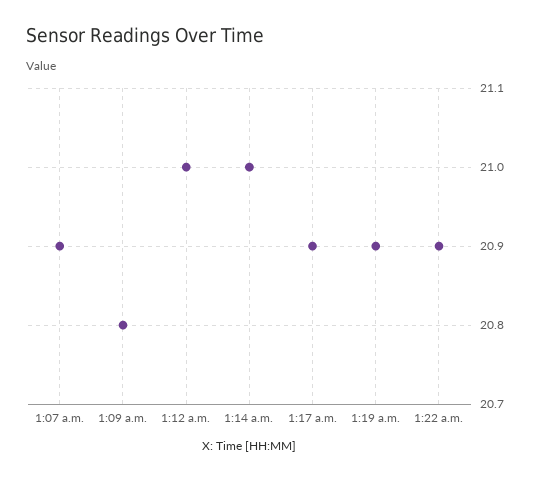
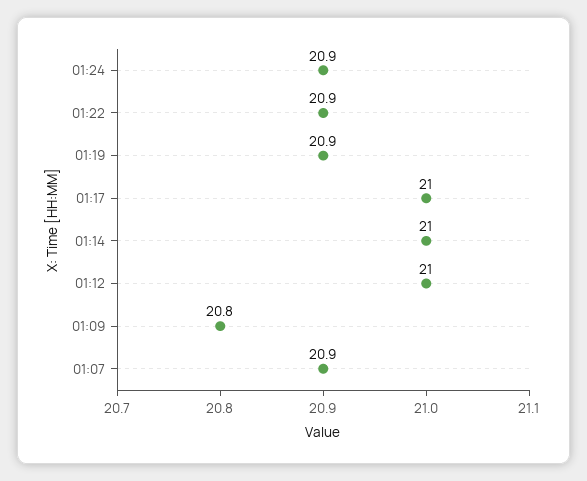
1:17 a.m.: 20.9 -> 21
01:24: none -> 20.9

